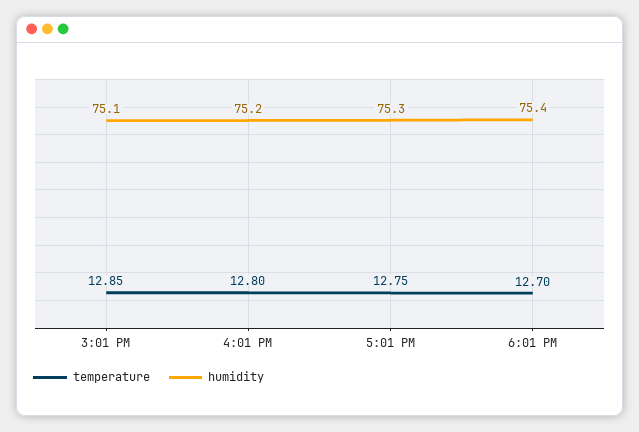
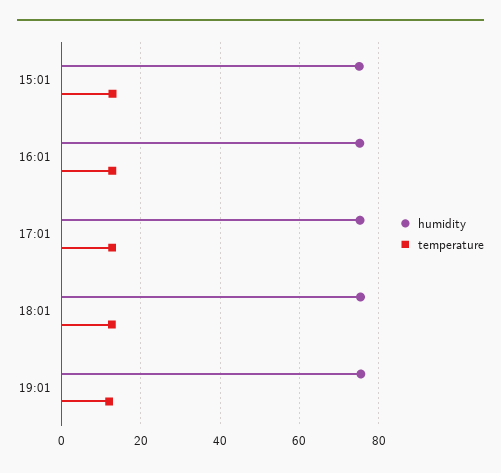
humidity, 19:01: none -> 76
temperature, 19:01: none -> 12

